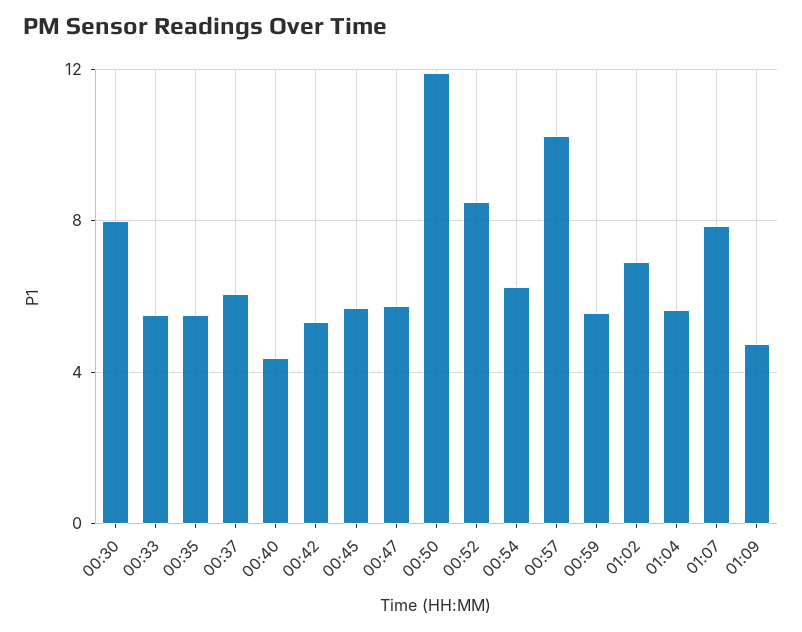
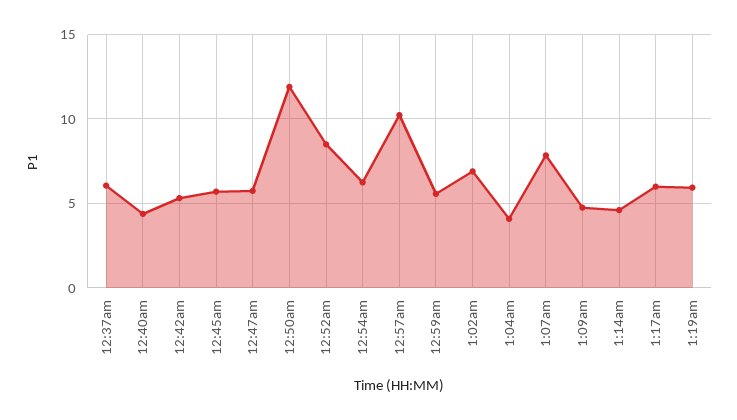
00:30: 8 -> none
00:33: 5.5 -> none
00:35: 5.5 -> none
01:04: 5.5 -> 4
1:14am: none -> 4.5
1:17am: none -> 6
1:19am: none -> 6

